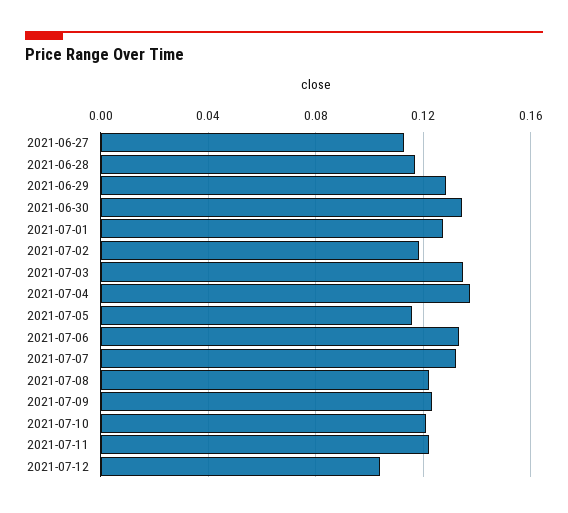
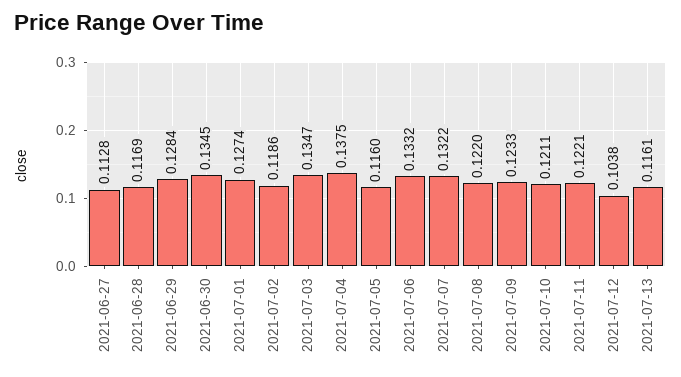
2021-07-13: none -> 0.1161

